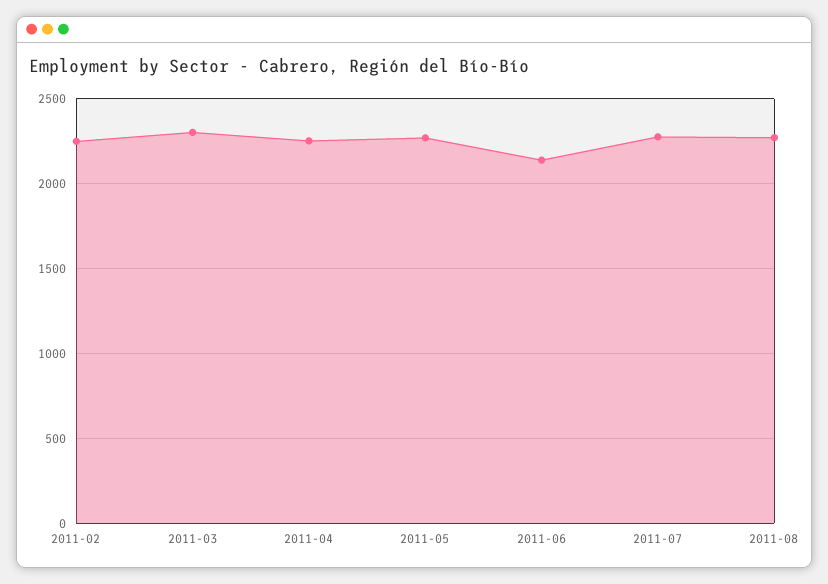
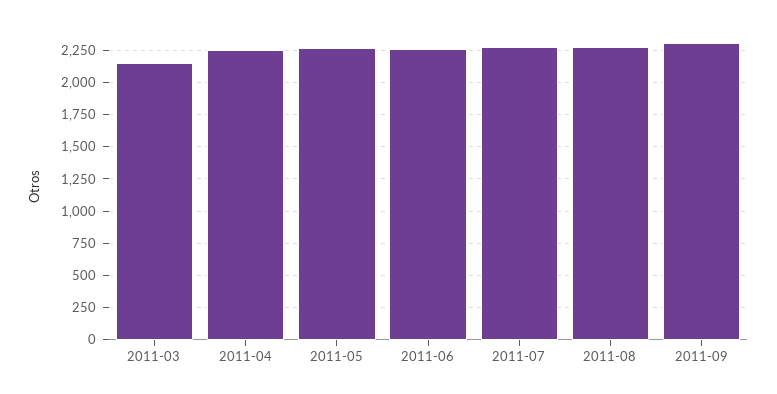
2011-02: 2250 -> none
2011-03: 2300 -> 2150
2011-06: 2150 -> 2250
2011-09: none -> 2300

